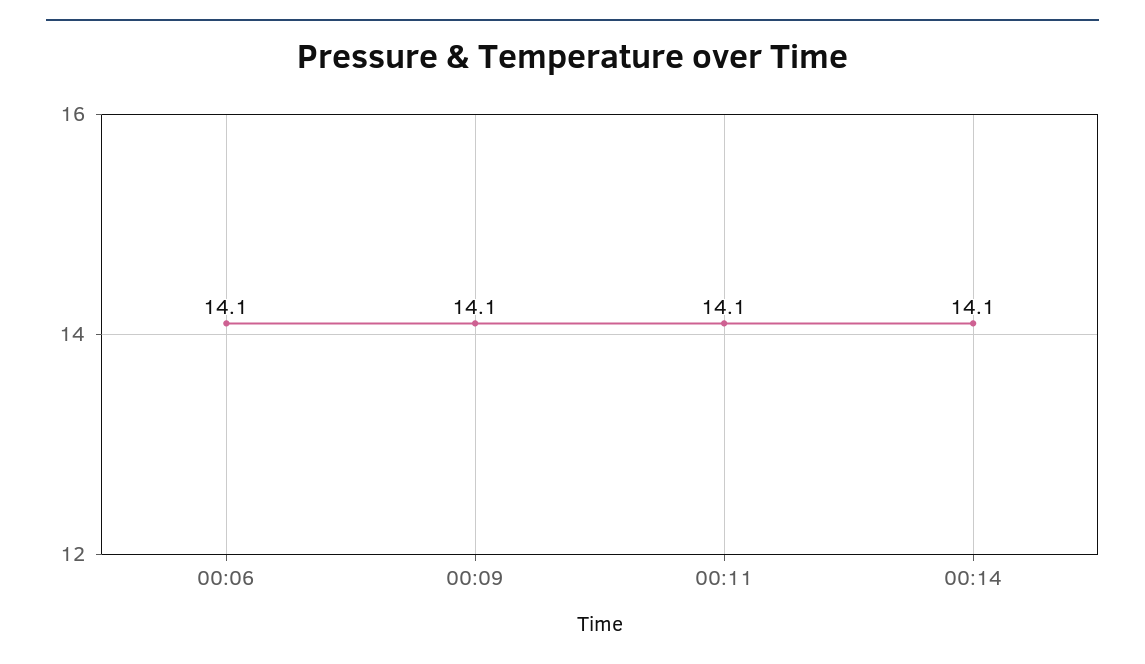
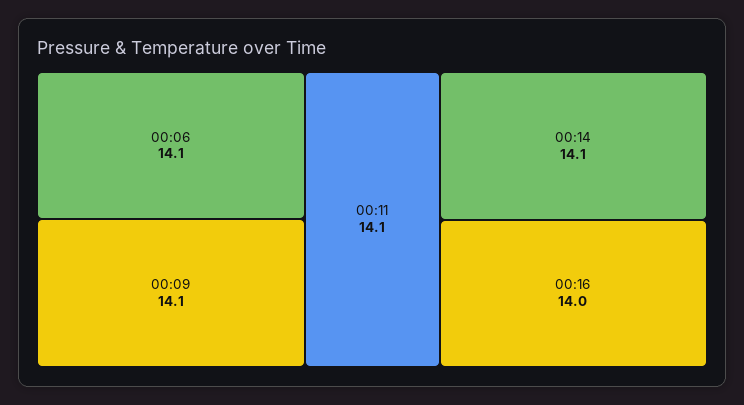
00:16: none -> 14

